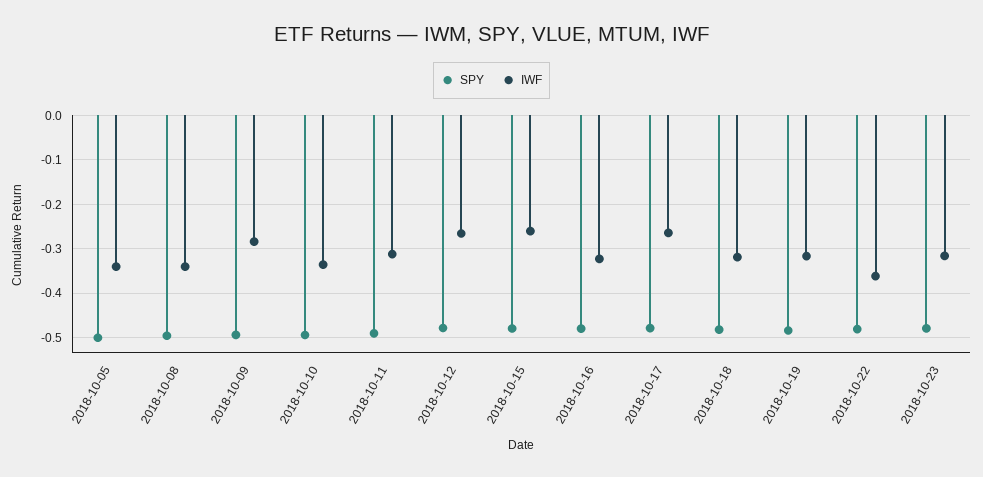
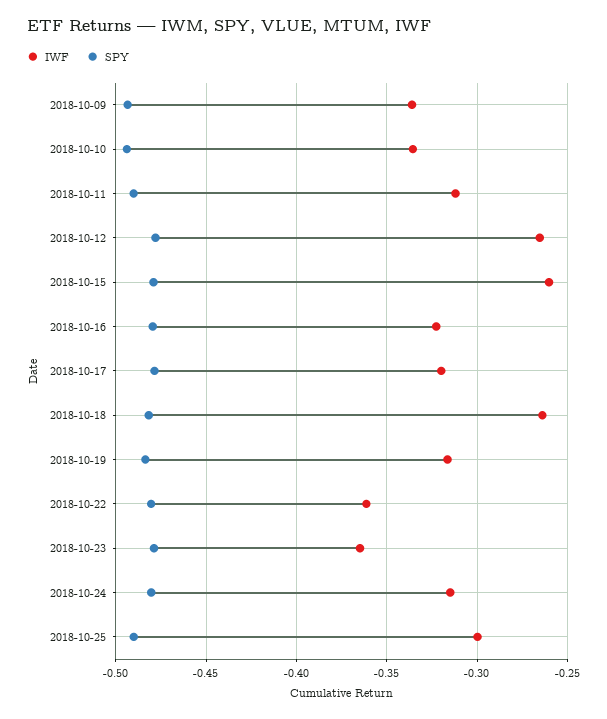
SPY, 2018-10-05: -0.5 -> none
IWF, 2018-10-05: -0.34 -> none
SPY, 2018-10-08: -0.5 -> none
IWF, 2018-10-08: -0.34 -> none
IWF, 2018-10-09: -0.28 -> -0.335
IWF, 2018-10-17: -0.26 -> -0.32
IWF, 2018-10-18: -0.32 -> -0.265
IWF, 2018-10-23: -0.32 -> -0.365
IWF, 2018-10-24: none -> -0.315
SPY, 2018-10-24: none -> -0.48
IWF, 2018-10-25: none -> -0.3
SPY, 2018-10-25: none -> -0.49

